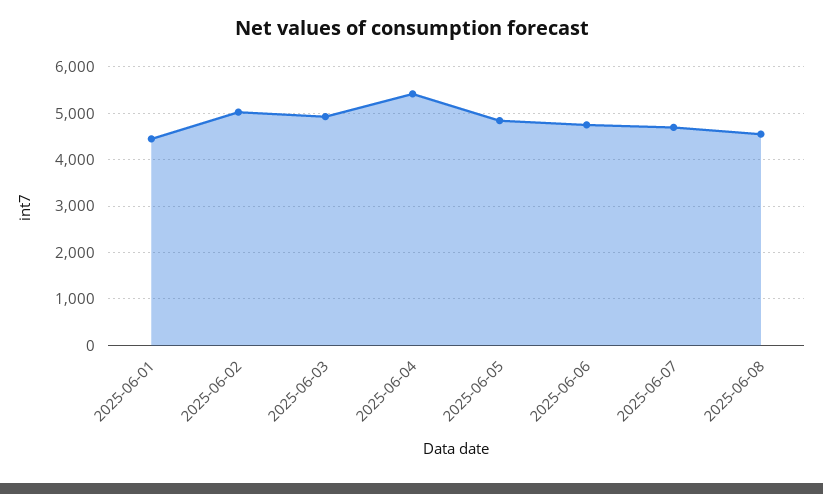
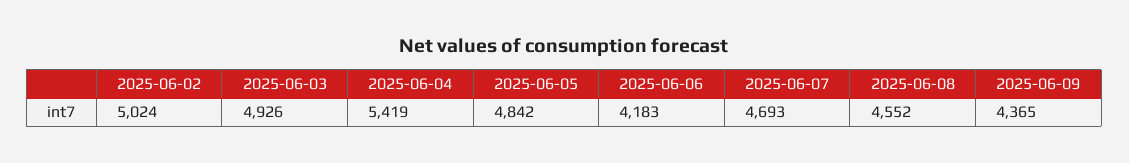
2025-06-01: 4400 -> none
2025-06-06: 4800 -> 4183
2025-06-09: none -> 4365

